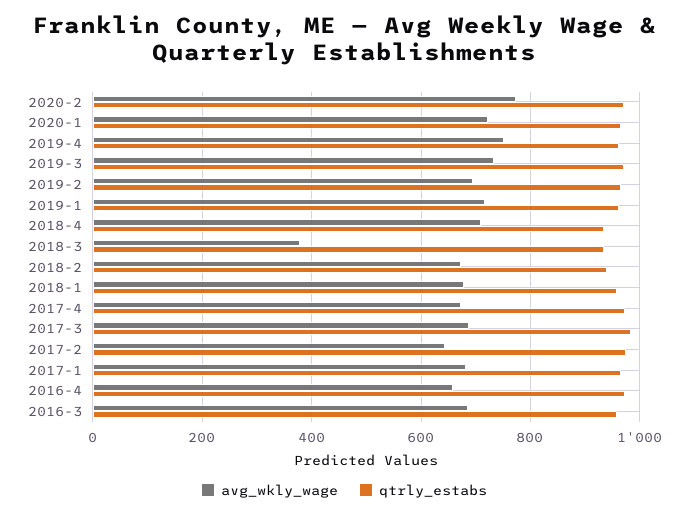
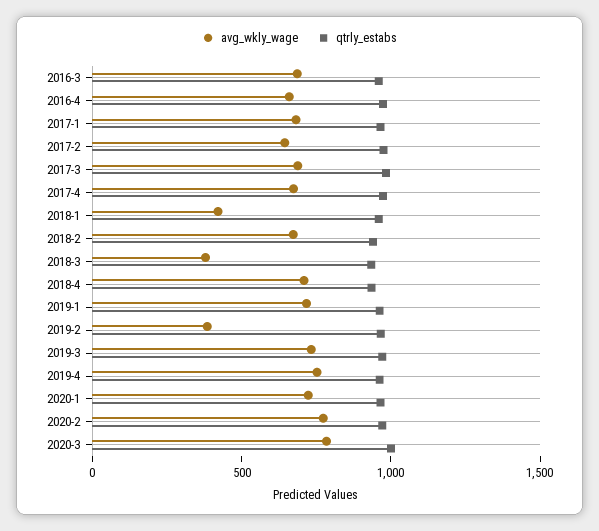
avg_wkly_wage, 2019-2: 700 -> 400
avg_wkly_wage, 2018-1: 680 -> 400
avg_wkly_wage, 2020-3: none -> 800
qtrly_estabs, 2020-3: none -> 1000

